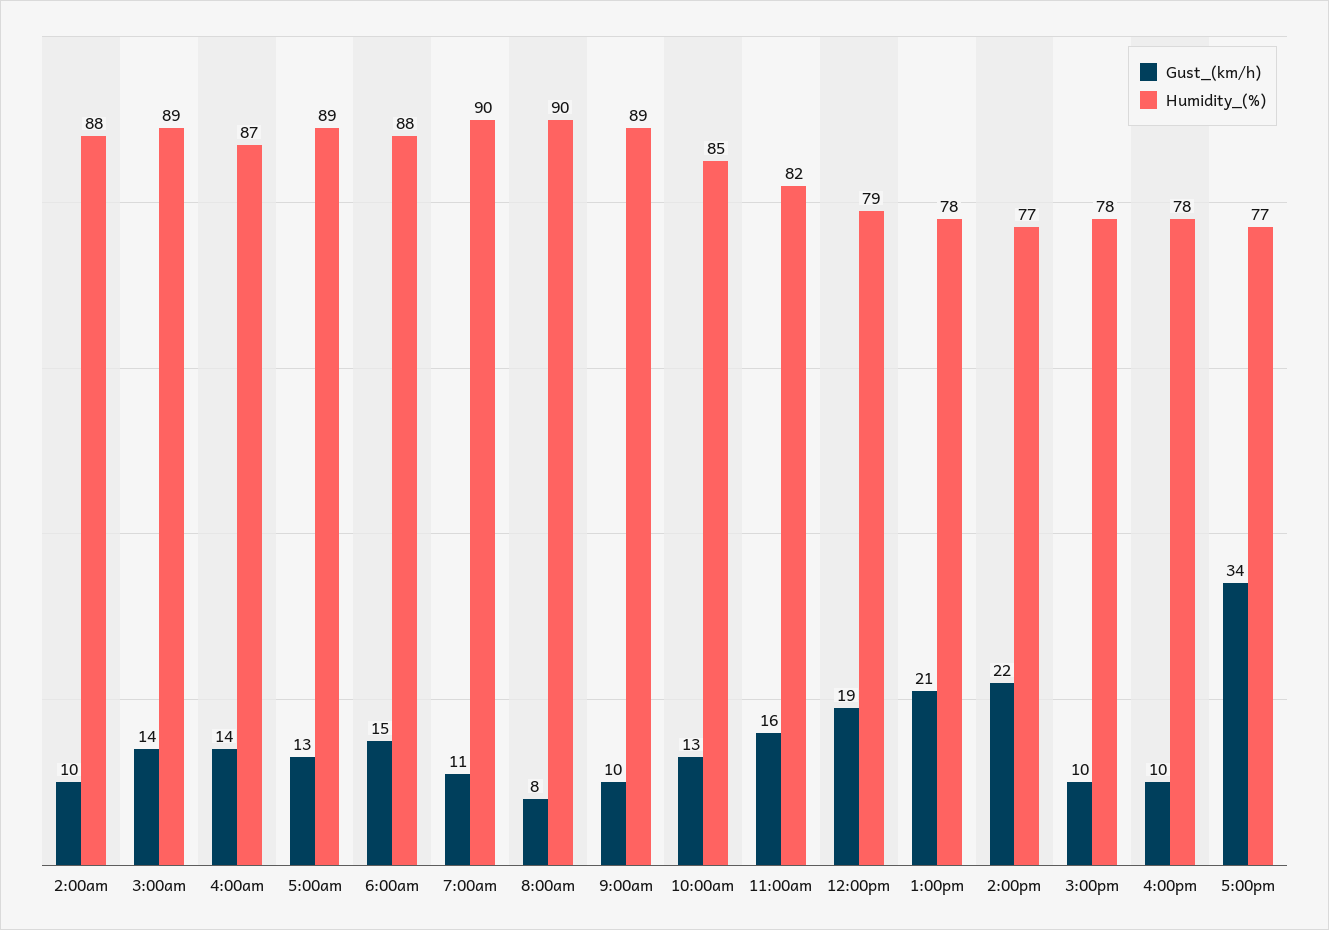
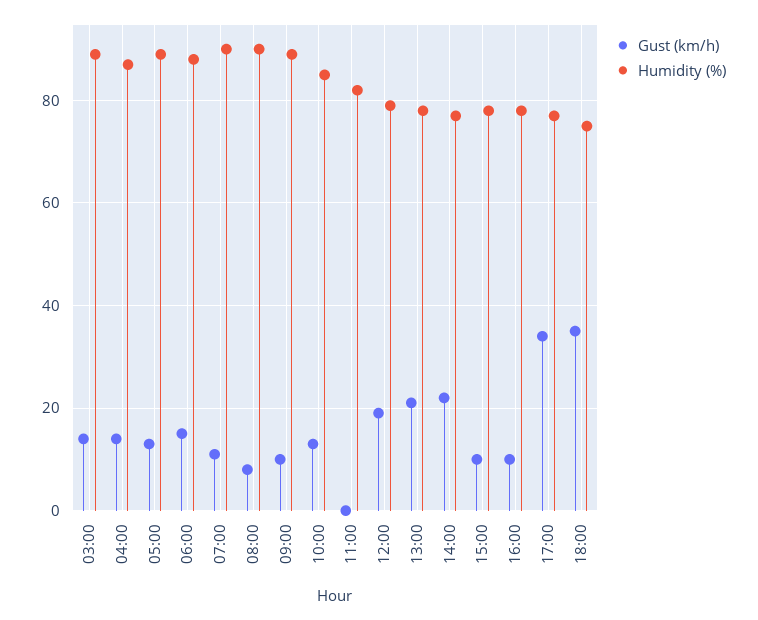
Gust_(km/h), 2:00am: 10 -> none
Humidity_(%), 2:00am: 88 -> none
Gust_(km/h), 11:00am: 16 -> 0
Gust_(km/h), 18:00: none -> 35
Humidity_(%), 18:00: none -> 75

